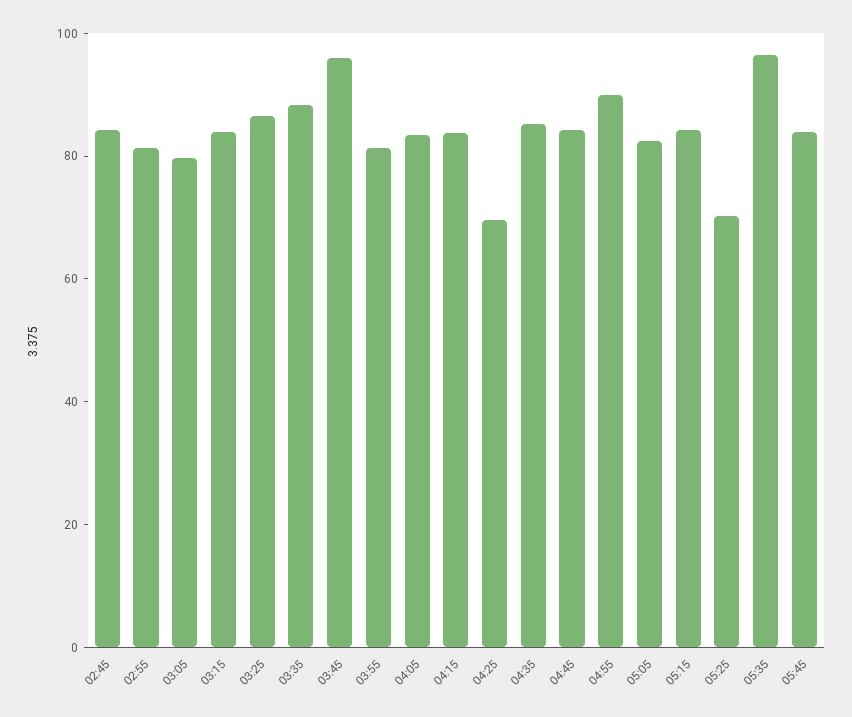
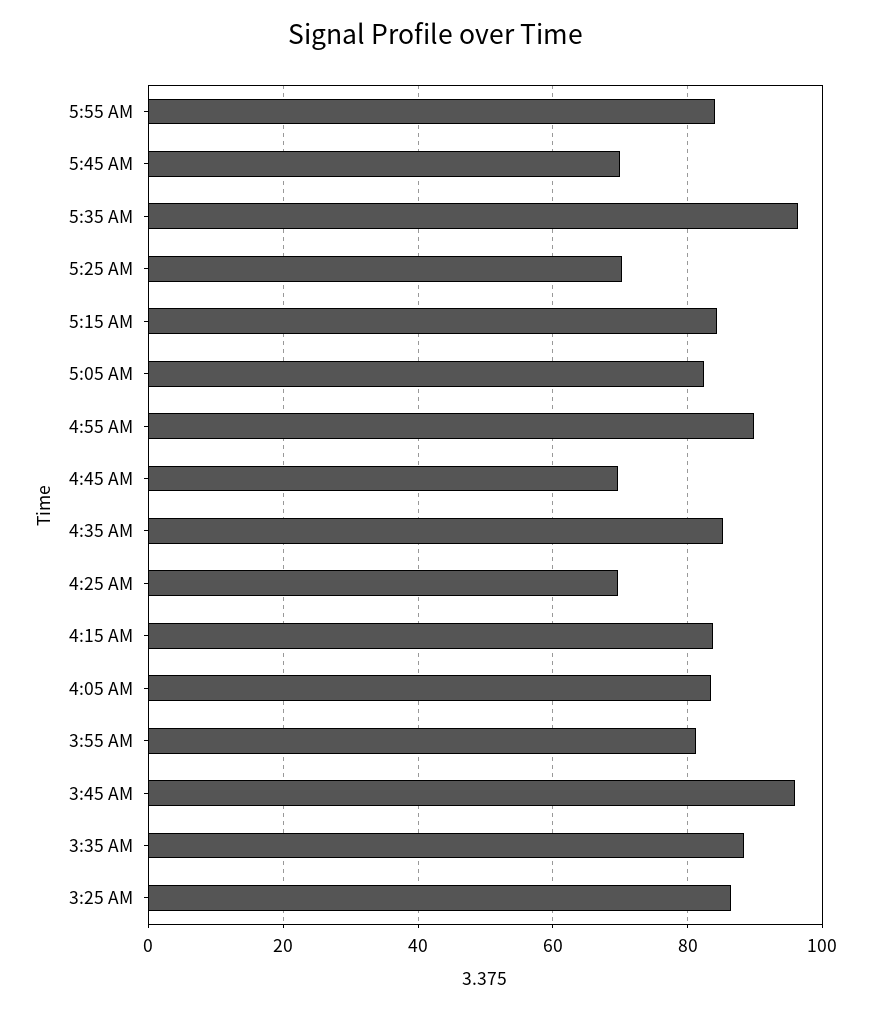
02:45: 85 -> none
02:55: 80 -> none
03:05: 80 -> none
03:15: 85 -> none
04:45: 85 -> 70
05:45: 85 -> 70
5:55 AM: none -> 84

